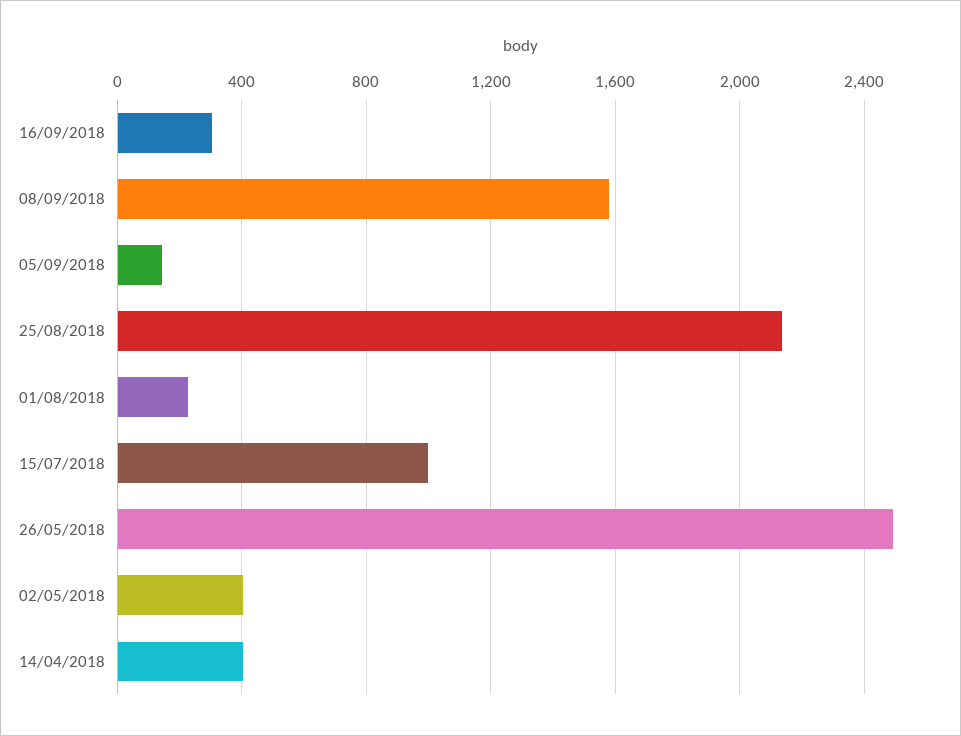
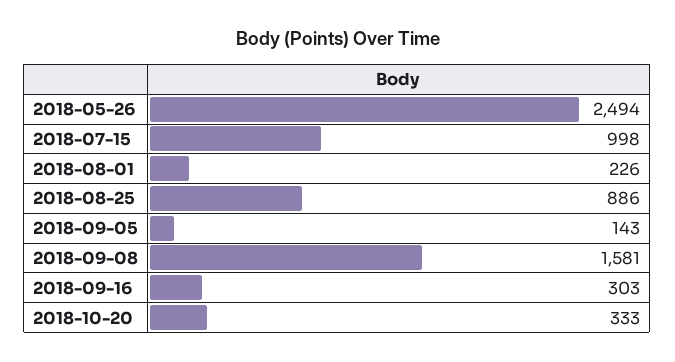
25/08/2018: 2150 -> 886
02/05/2018: 400 -> none
14/04/2018: 400 -> none
2018-10-20: none -> 333

